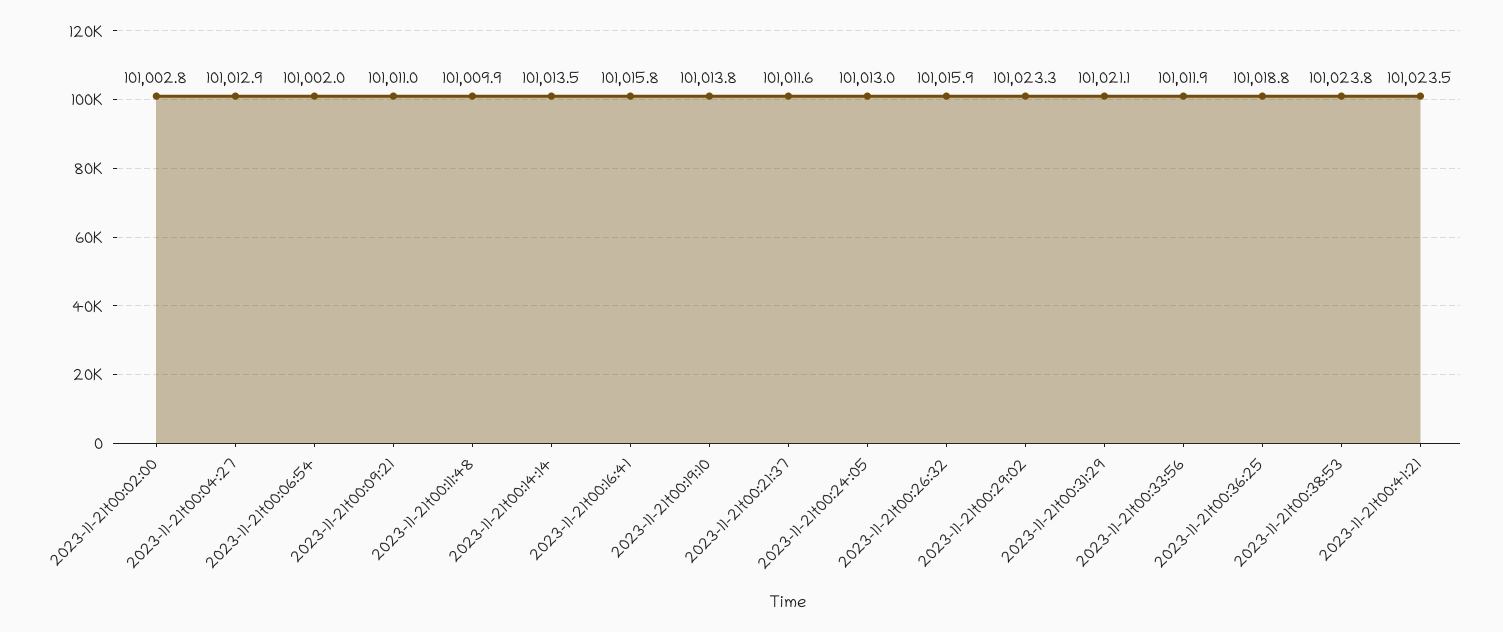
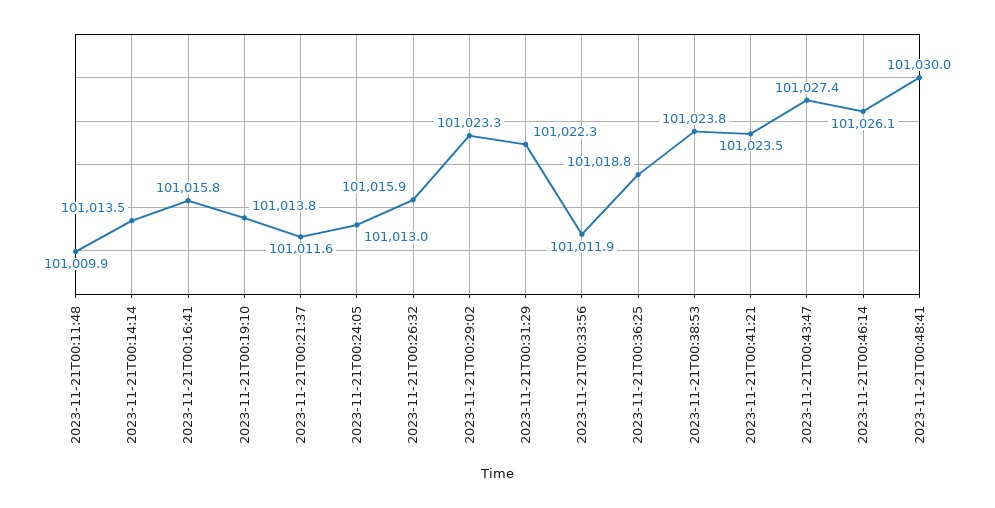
2023-11-21t00:02:00: 101002.8 -> none
2023-11-21t00:04:27: 101012.9 -> none
2023-11-21t00:06:54: 101002 -> none
2023-11-21t00:09:21: 101011 -> none
2023-11-21t00:31:29: 101021.1 -> 101022.3
2023-11-21T00:43:47: none -> 101027.4
2023-11-21T00:46:14: none -> 101026.1
2023-11-21T00:48:41: none -> 101030

